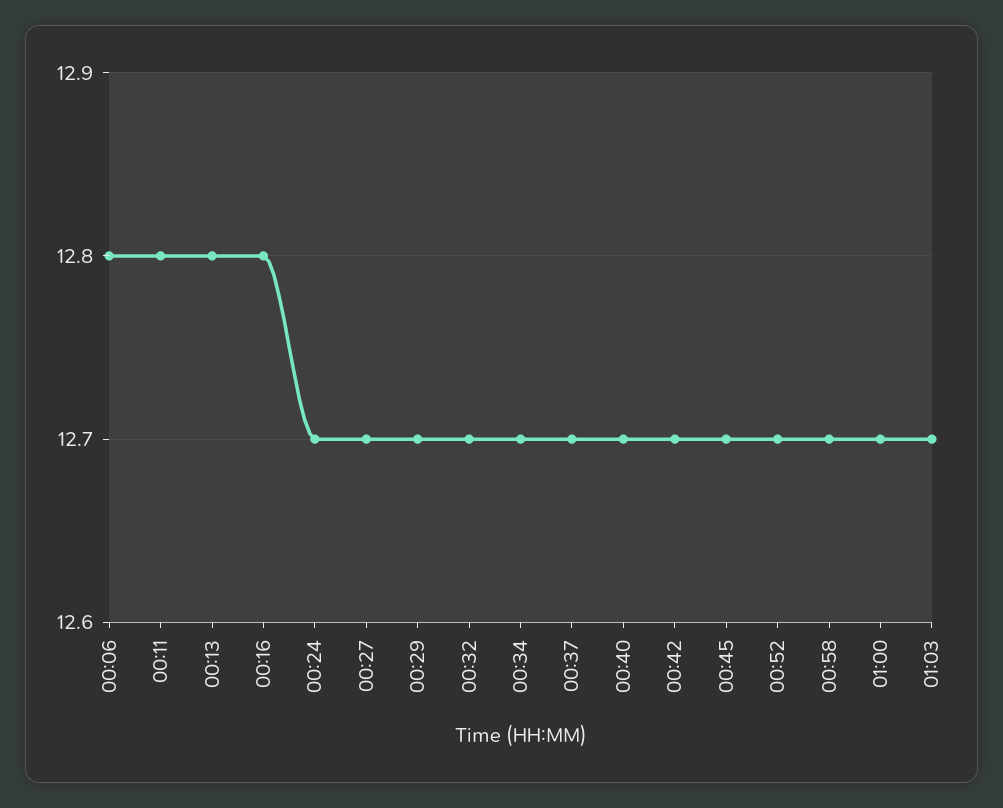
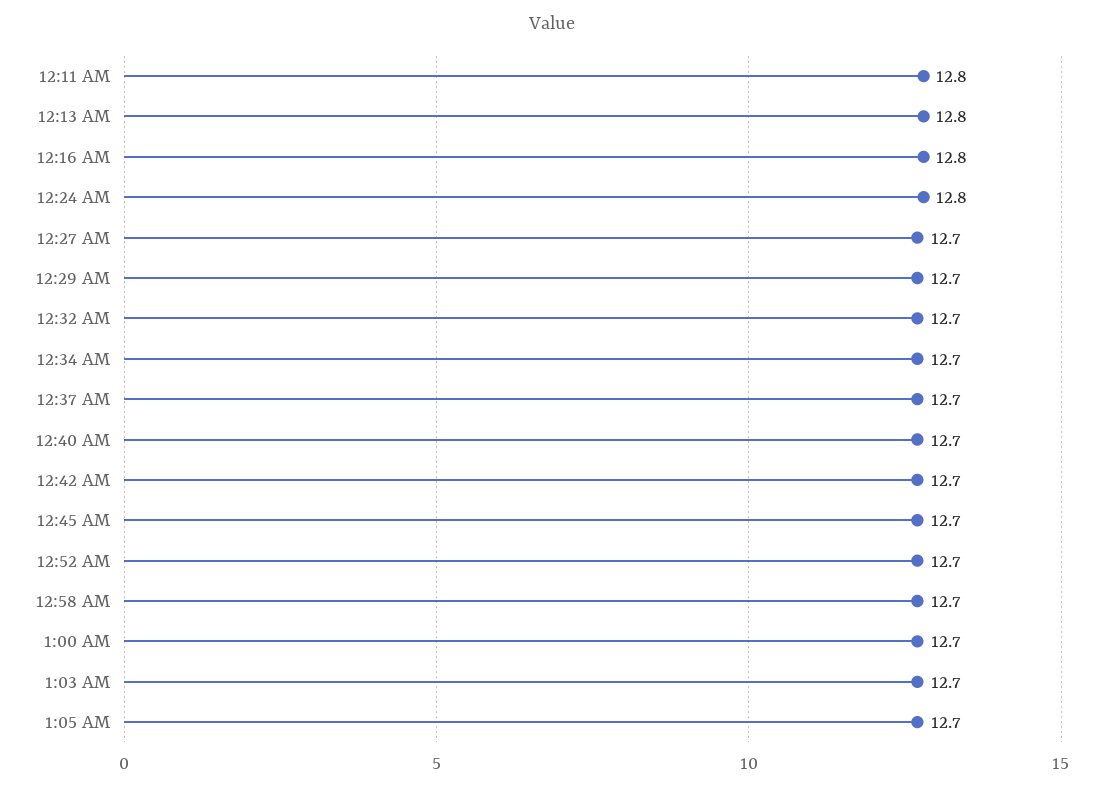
00:06: 12.8 -> none
00:24: 12.7 -> 12.8
1:05 AM: none -> 12.7

